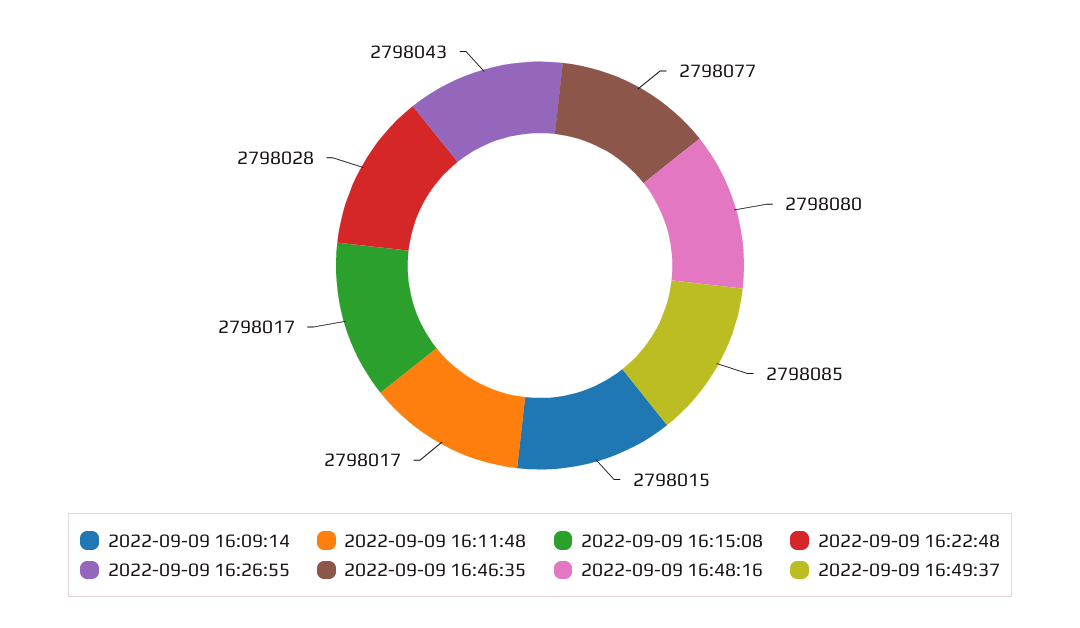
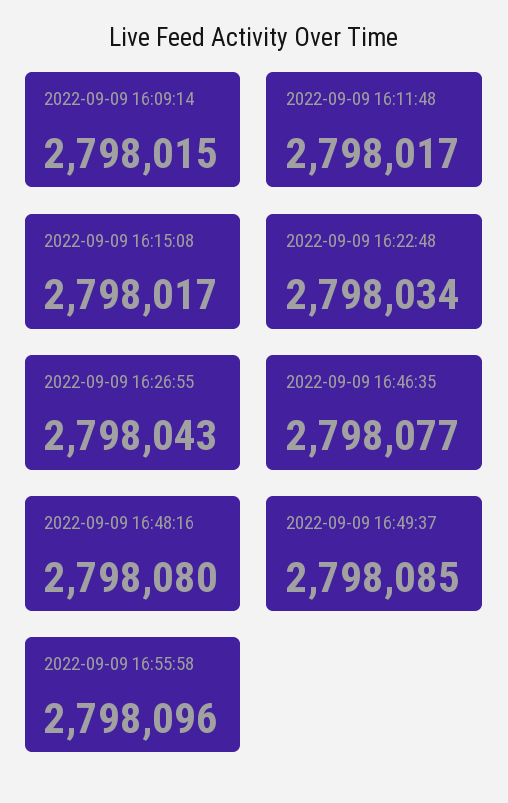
2022-09-09 16:22:48: 2798028 -> 2798034
2022-09-09 16:55:58: none -> 2798096

